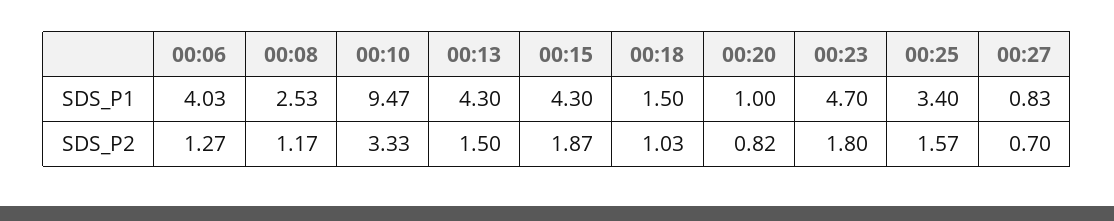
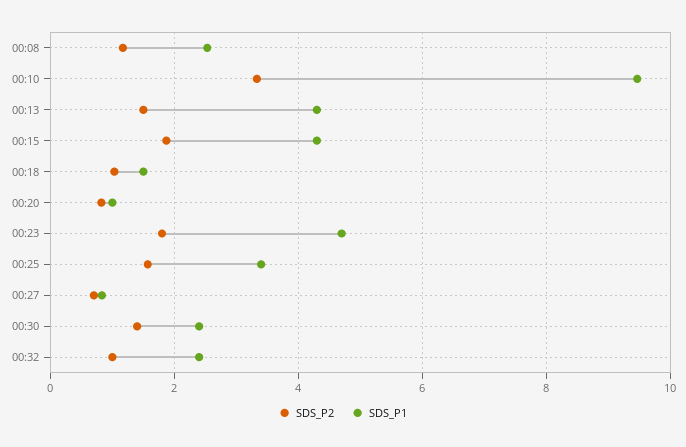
SDS_P1, 00:06: 4.03 -> none
SDS_P2, 00:06: 1.27 -> none
SDS_P2, 00:30: none -> 1.4
SDS_P1, 00:30: none -> 2.4
SDS_P2, 00:32: none -> 1
SDS_P1, 00:32: none -> 2.4

